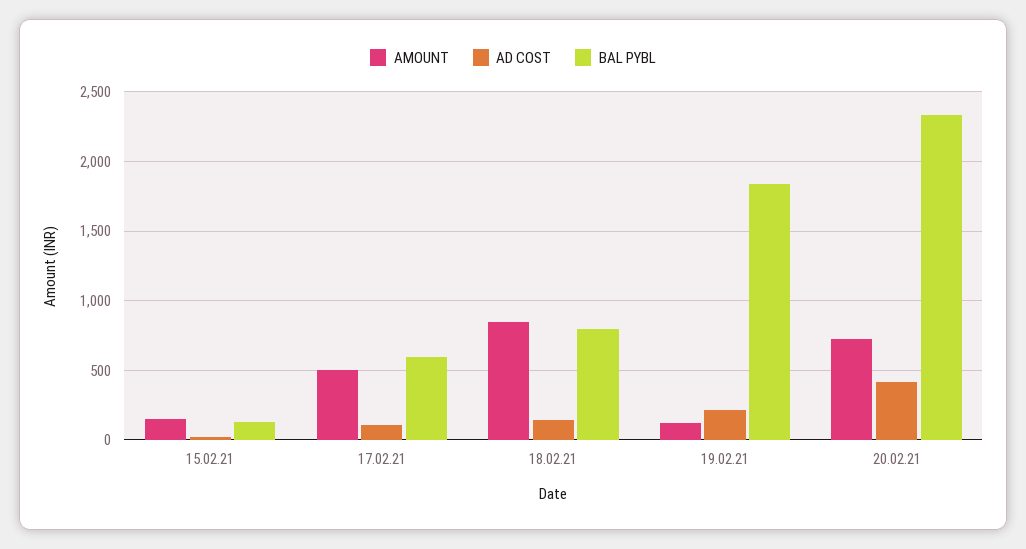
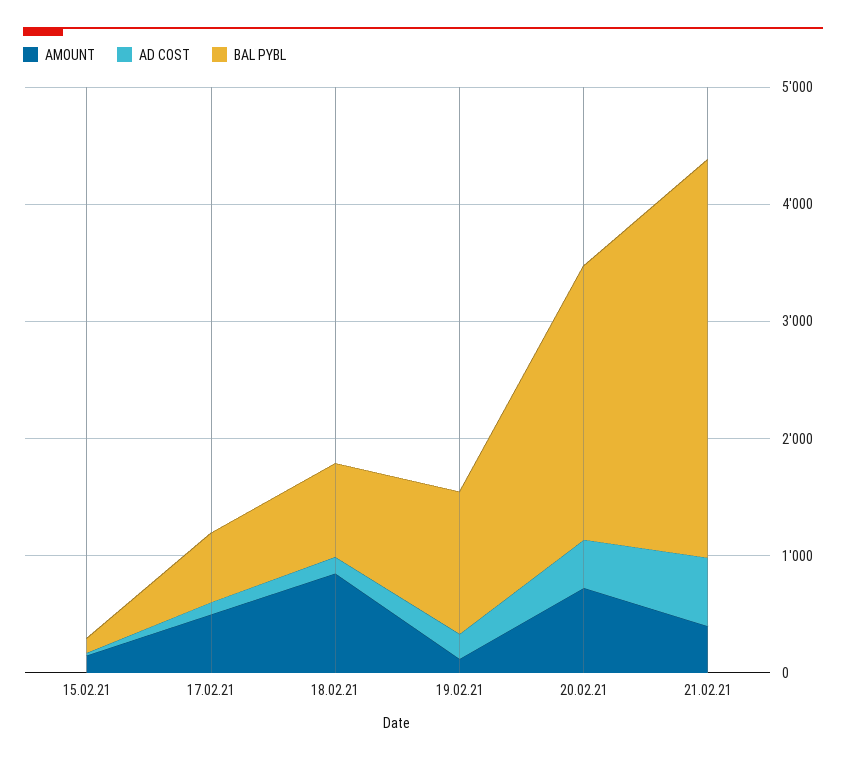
BAL PYBL, 19.02.21: 1850 -> 1200
AMOUNT, 21.02.21: none -> 400
AD COST, 21.02.21: none -> 600
BAL PYBL, 21.02.21: none -> 3400

